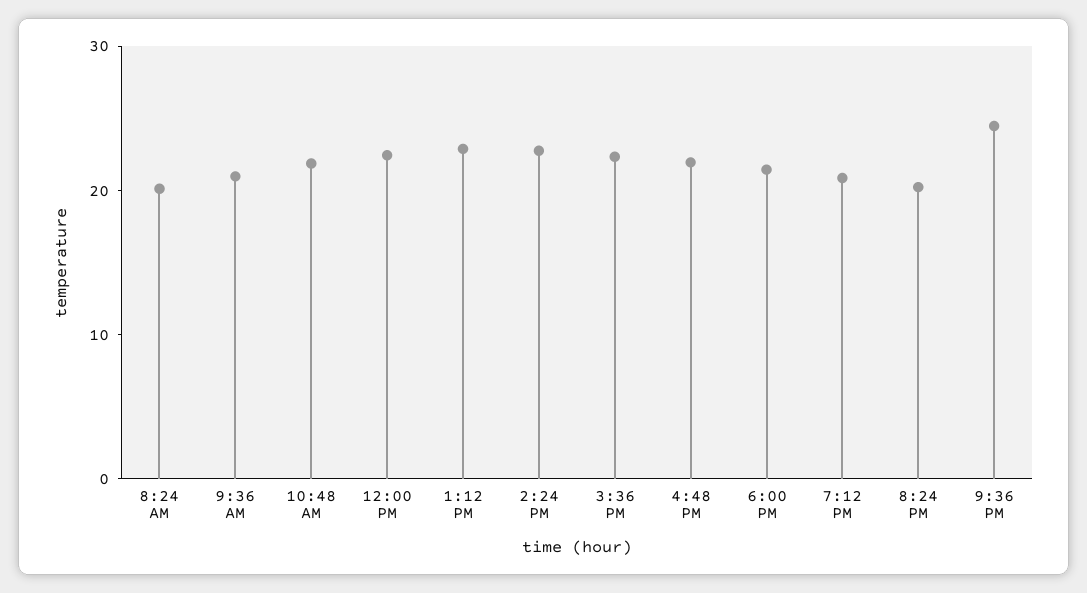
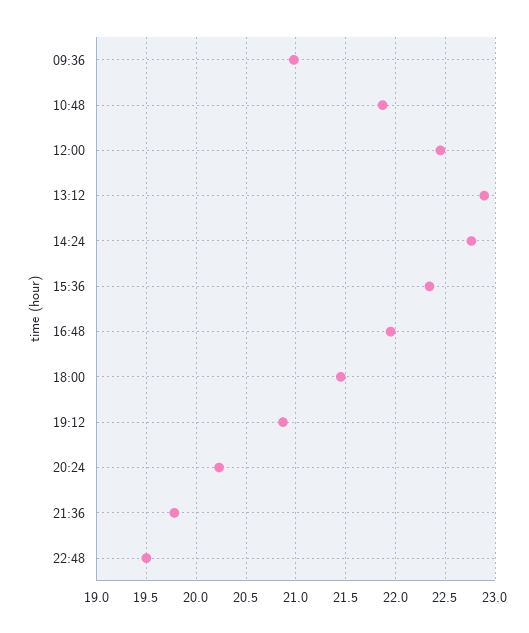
8:24 AM: 20 -> none
9:36 PM: 24 -> 19.8
22:48: none -> 19.5

